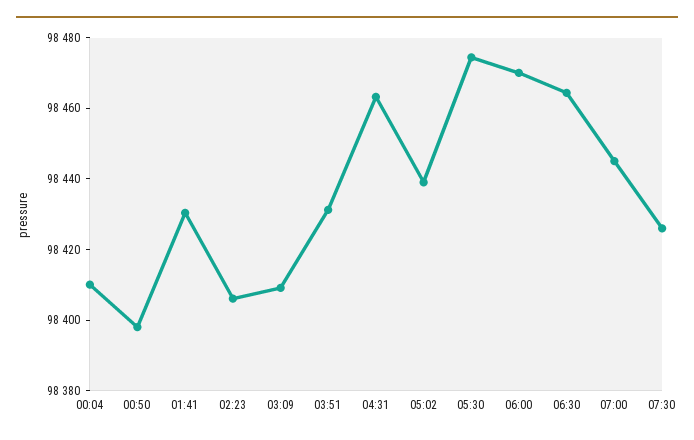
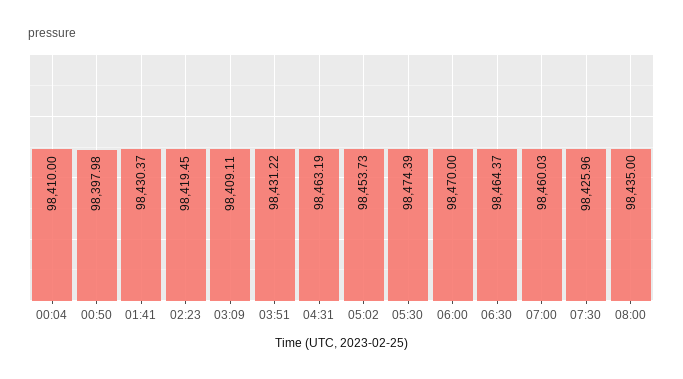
02:23: 98405 -> 98419.45
05:02: 98440 -> 98453.73
07:00: 98445 -> 98460.03
08:00: none -> 98435

